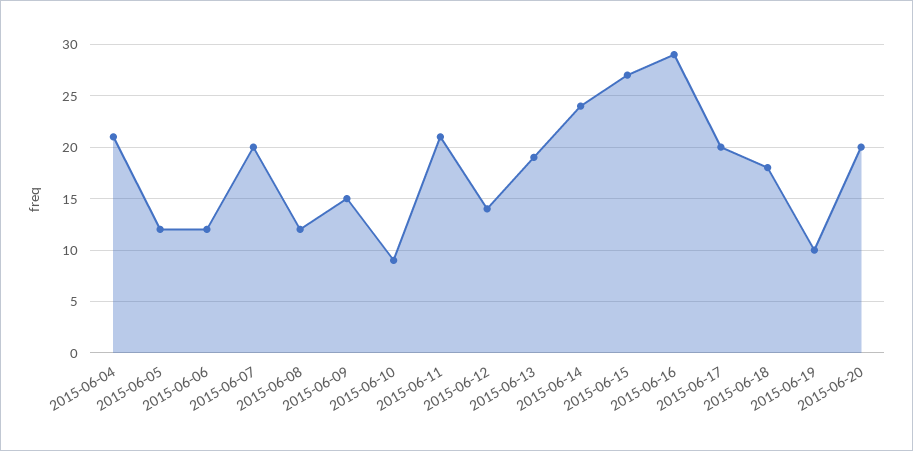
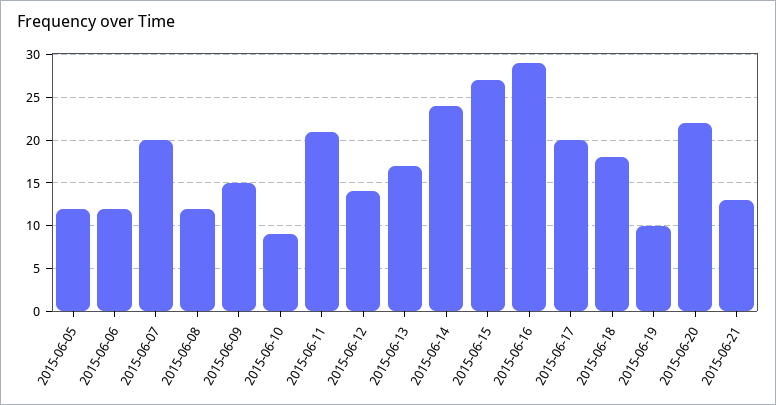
2015-06-04: 21 -> none
2015-06-13: 19 -> 17
2015-06-20: 20 -> 22
2015-06-21: none -> 13

